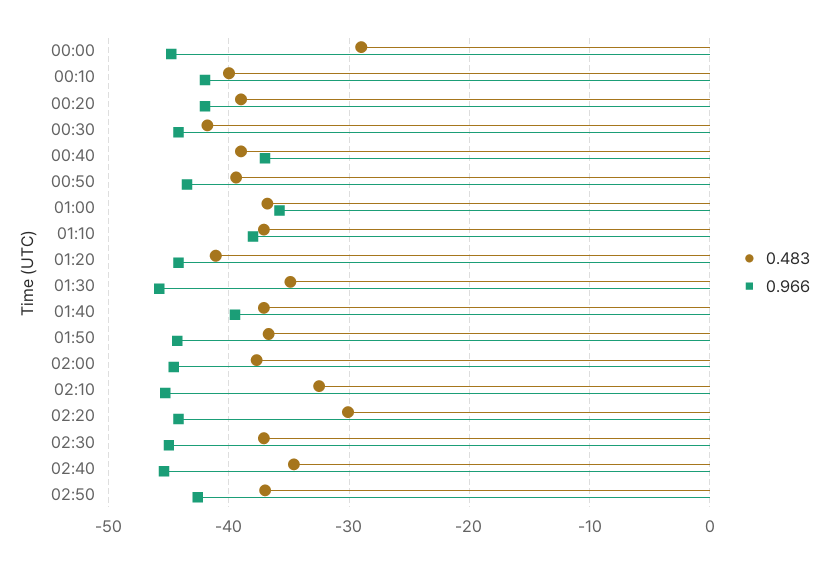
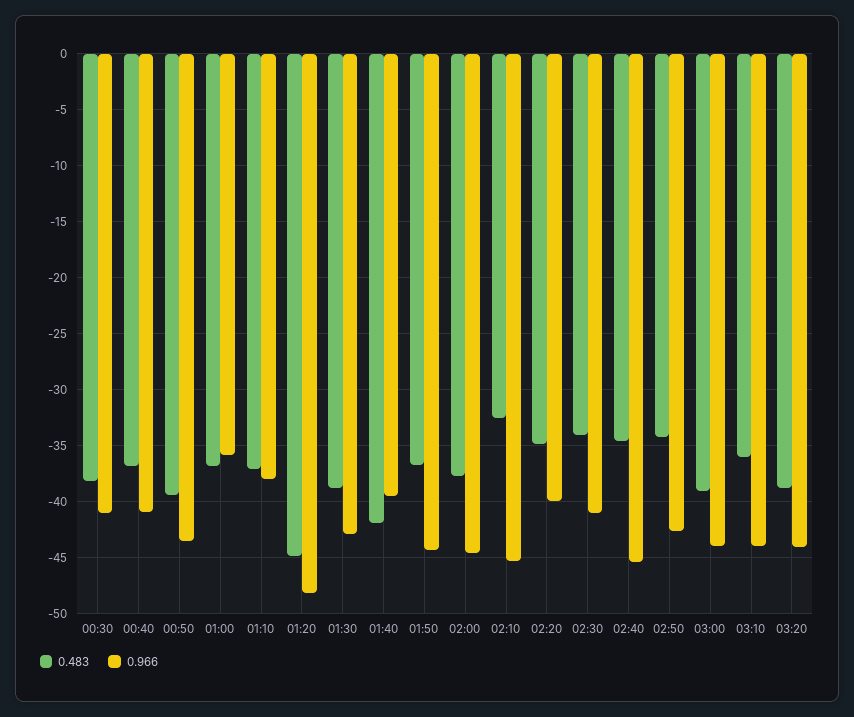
0.483, 00:00: -29 -> none
0.966, 00:00: -45 -> none
0.483, 00:10: -40 -> none
0.966, 00:10: -42 -> none
0.483, 00:20: -39 -> none
0.966, 00:20: -42 -> none
0.483, 00:30: -42 -> -38
0.966, 00:30: -44 -> -41
0.483, 00:40: -39 -> -37
0.966, 00:40: -37 -> -41
0.483, 01:20: -41 -> -45
0.966, 01:20: -44 -> -48
0.483, 01:30: -35 -> -39
0.966, 01:30: -46 -> -43
0.483, 01:40: -37 -> -42
0.483, 02:20: -30 -> -35
0.966, 02:20: -44 -> -40
0.483, 02:30: -37 -> -34
0.966, 02:30: -45 -> -41
0.483, 02:50: -37 -> -34
0.483, 03:00: none -> -39
0.966, 03:00: none -> -44
0.483, 03:10: none -> -36
0.966, 03:10: none -> -44
0.483, 03:20: none -> -39
0.966, 03:20: none -> -44

